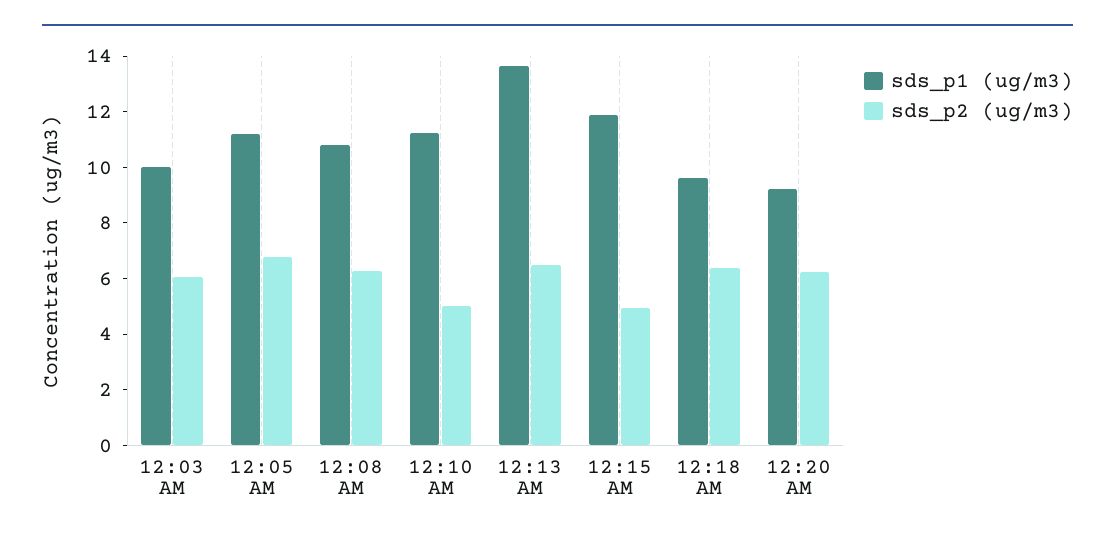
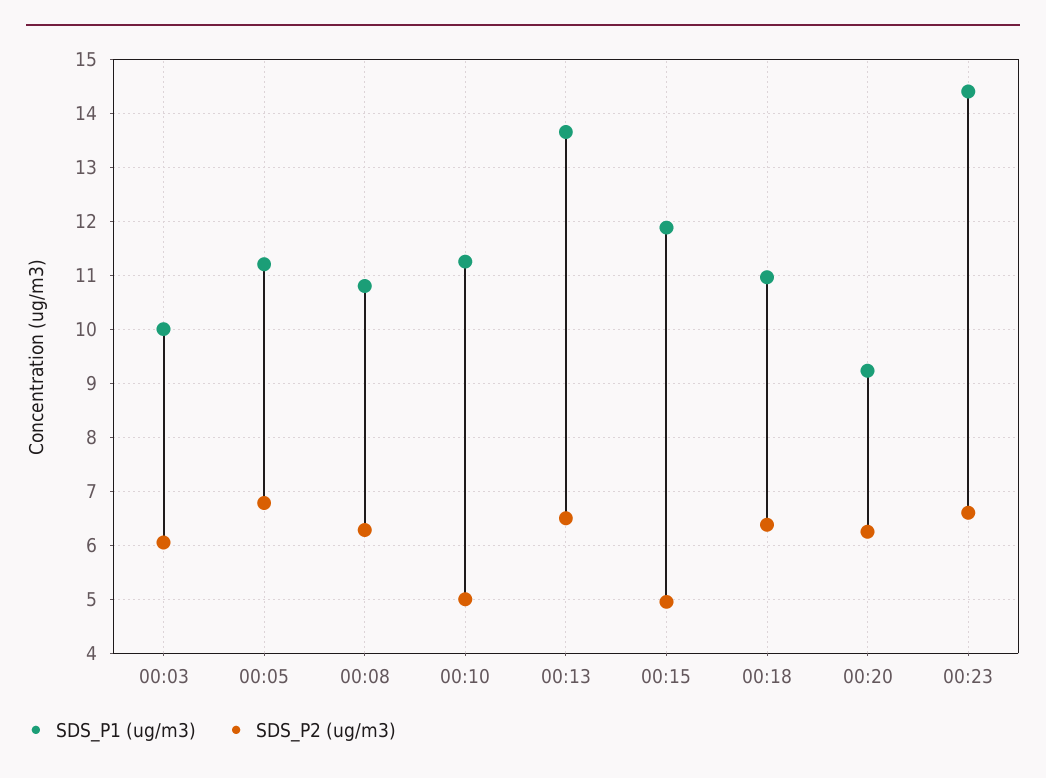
sds_p1 (ug/m3), 12:18 AM: 9.5 -> 11
sds_p1 (ug/m3), 00:23: none -> 14.4
sds_p2 (ug/m3), 00:23: none -> 6.6

